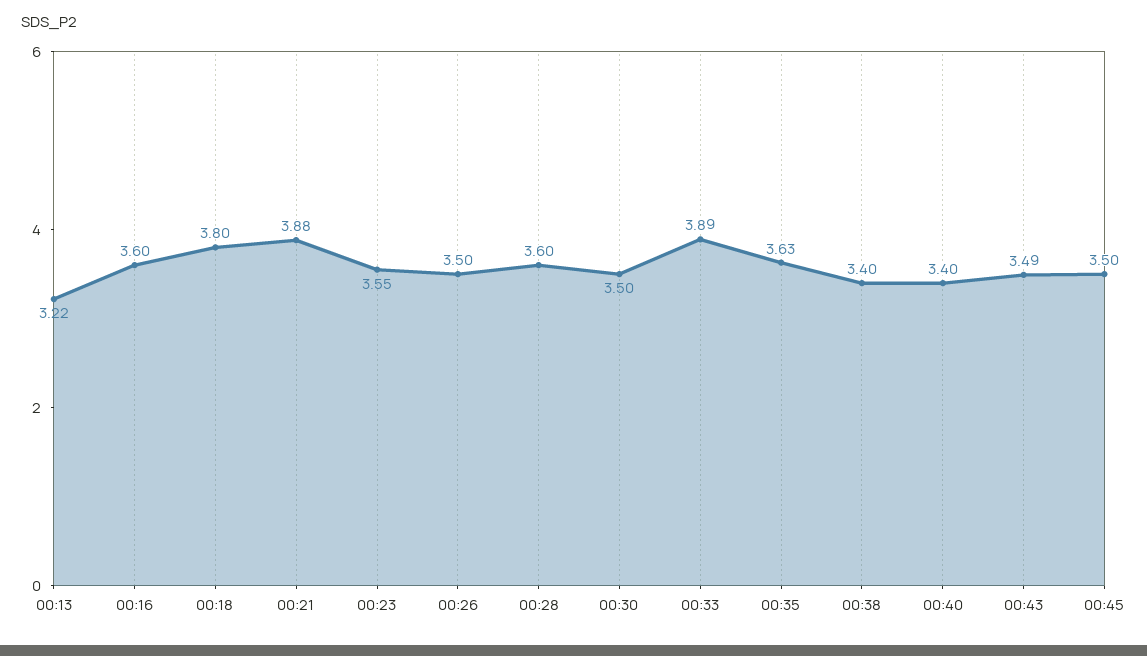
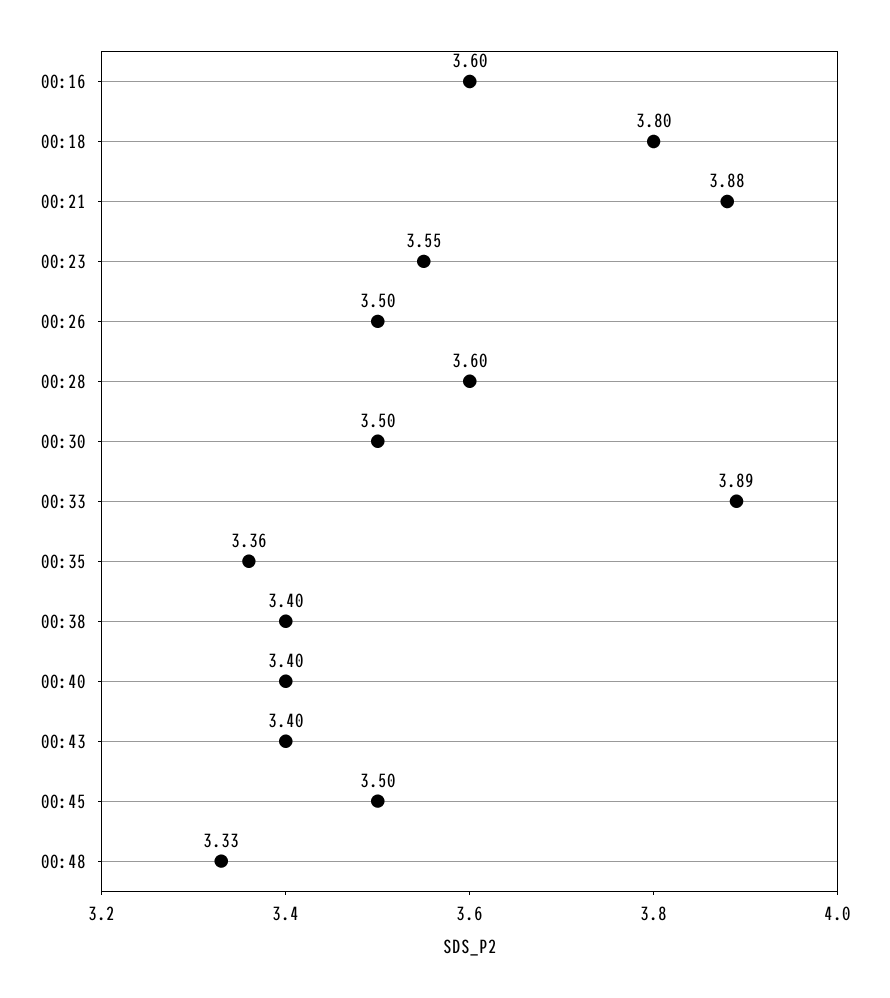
00:13: 3.22 -> none
00:35: 3.63 -> 3.36
00:43: 3.49 -> 3.4
00:48: none -> 3.33

